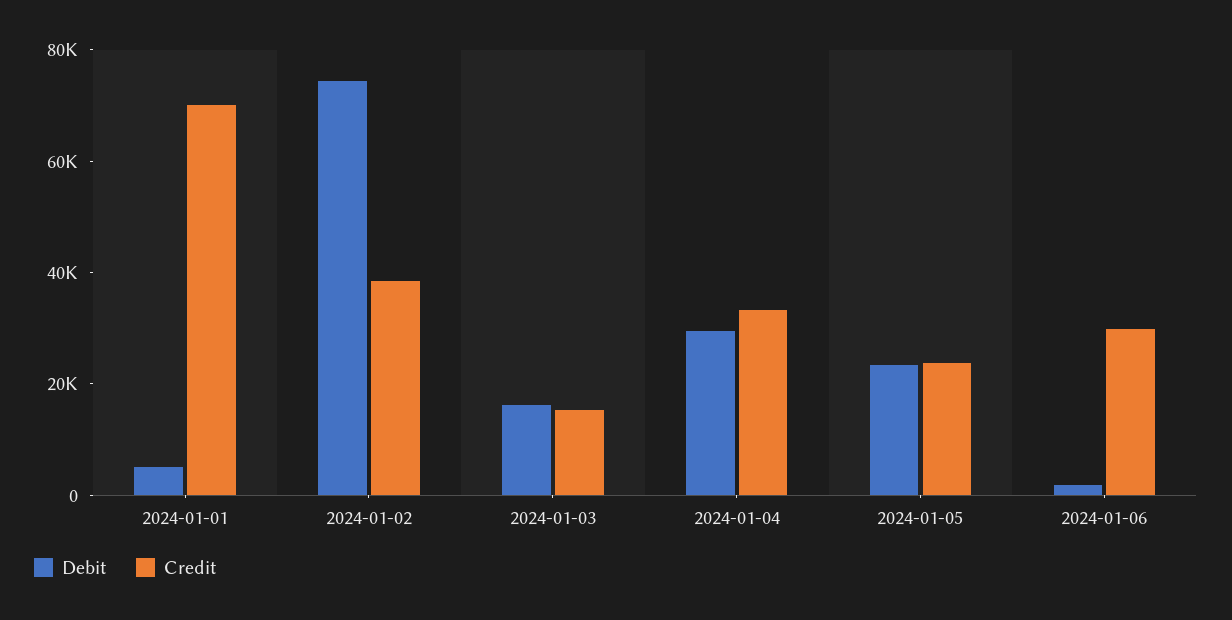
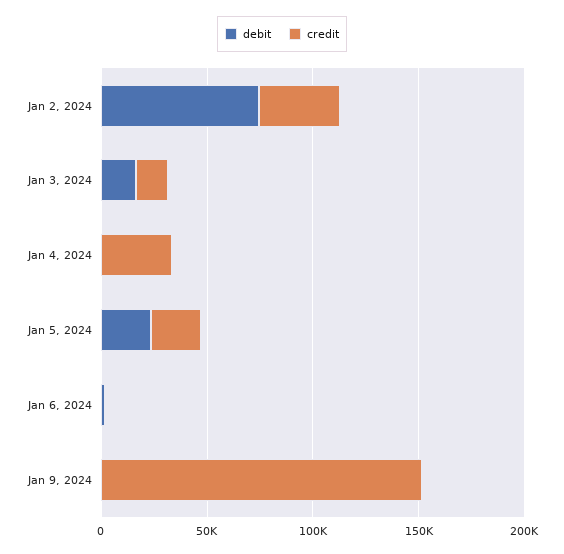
Debit, 2024-01-01: 5000 -> none
Credit, 2024-01-01: 70000 -> none
Debit, 2024-01-04: 30000 -> 0
Credit, 2024-01-06: 30000 -> 0
Debit, Jan 9, 2024: none -> 0
Credit, Jan 9, 2024: none -> 150000

